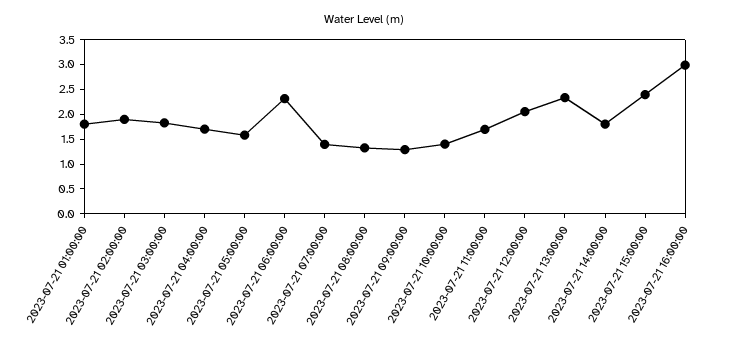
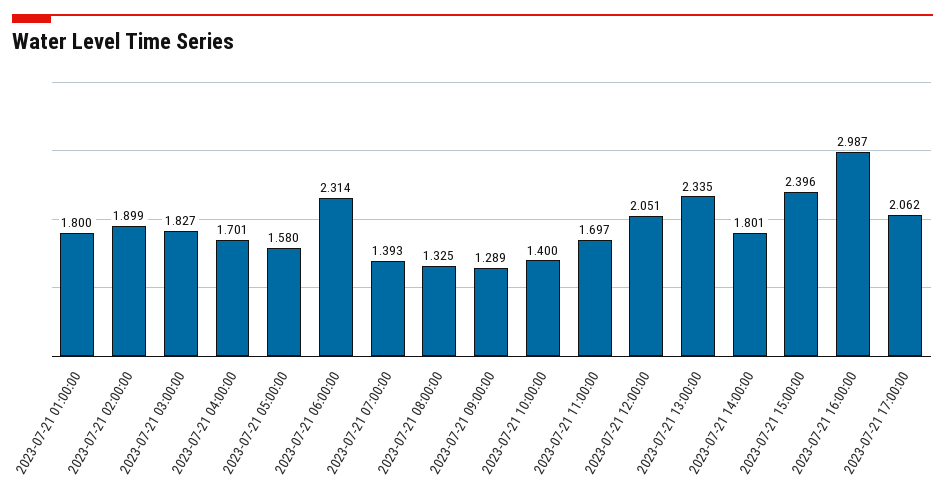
2023-07-21 17:00:00: none -> 2.062

